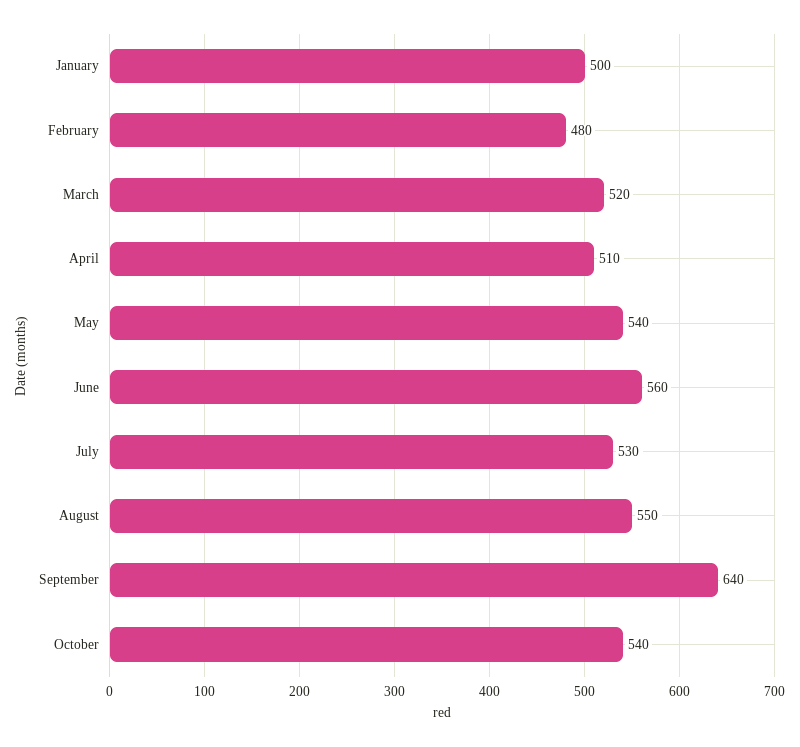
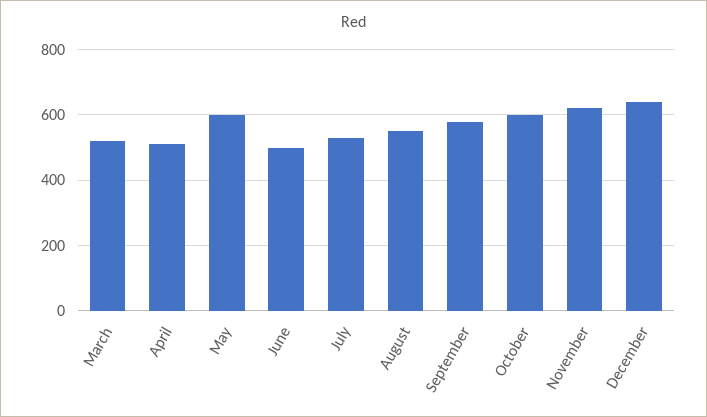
January: 500 -> none
February: 480 -> none
May: 540 -> 600
June: 560 -> 500
September: 640 -> 580
October: 540 -> 600
November: none -> 620
December: none -> 640

